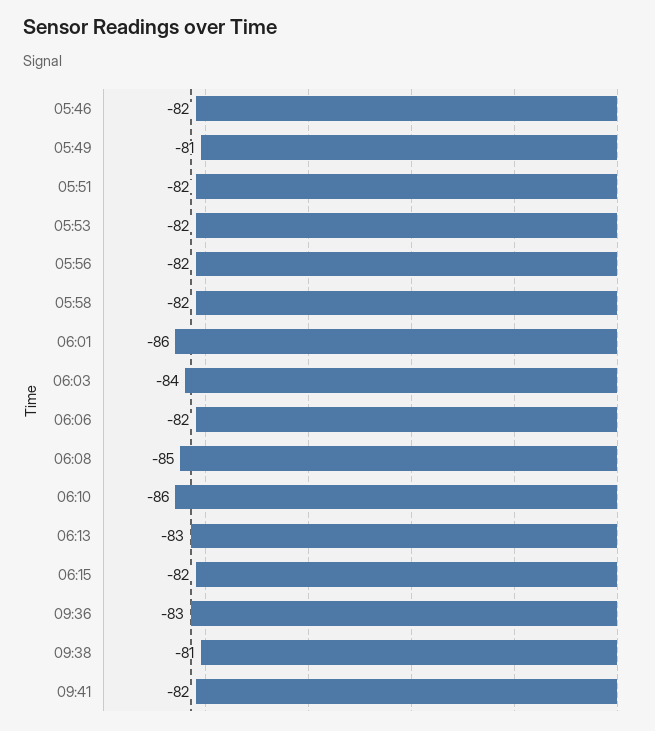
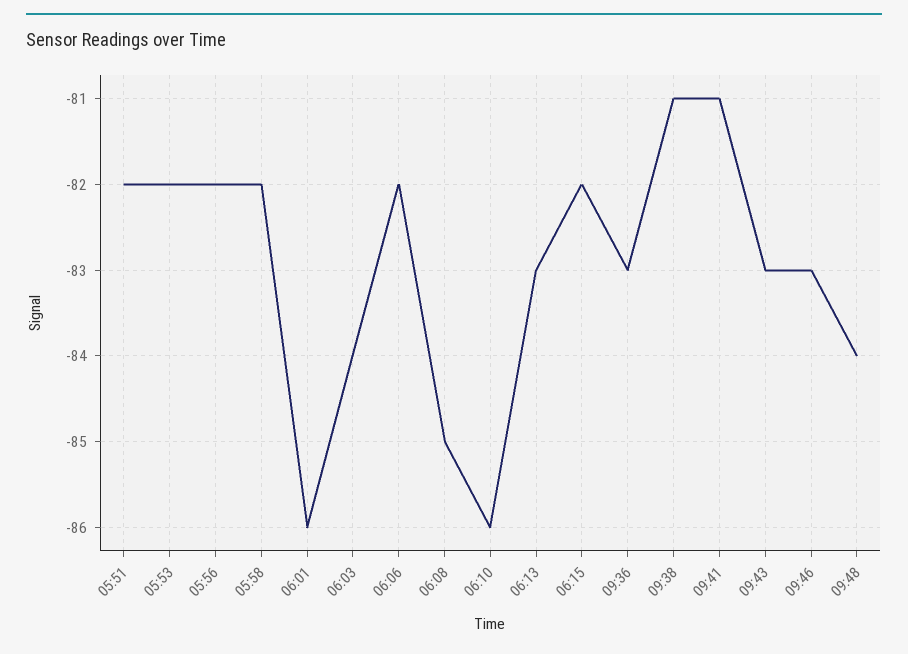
05:46: -82 -> none
05:49: -81 -> none
09:41: -82 -> -81
09:43: none -> -83
09:46: none -> -83
09:48: none -> -84

